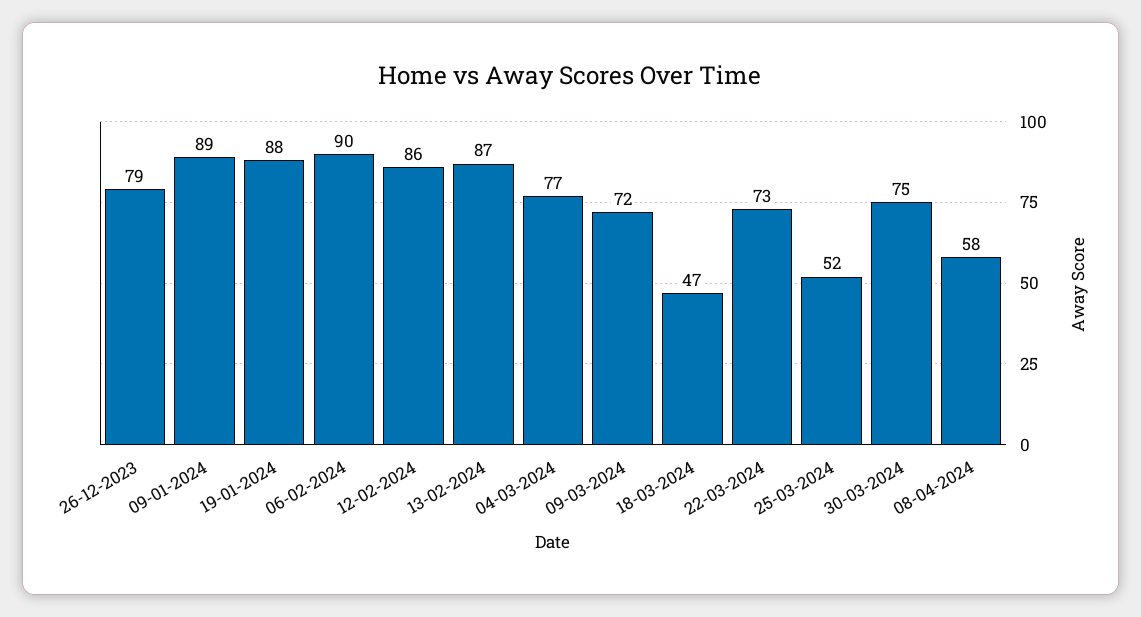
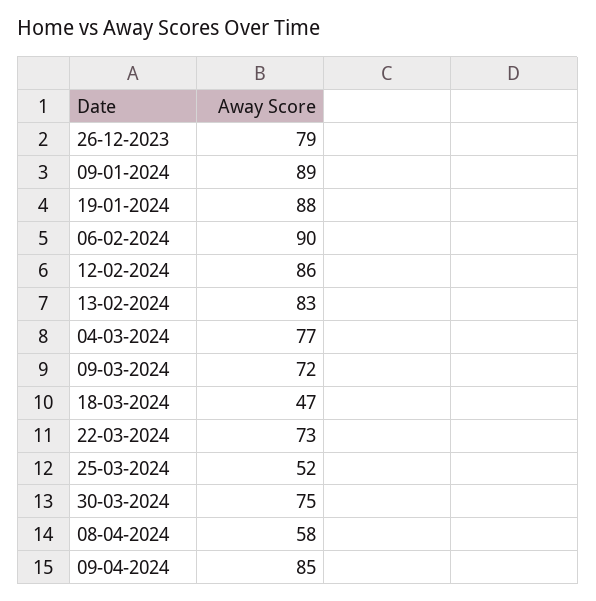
13-02-2024: 87 -> 83
09-04-2024: none -> 85

